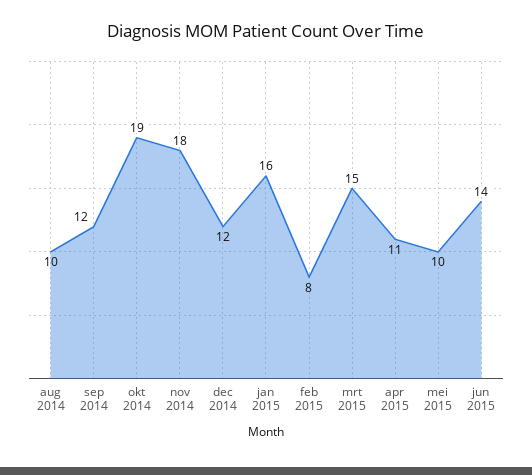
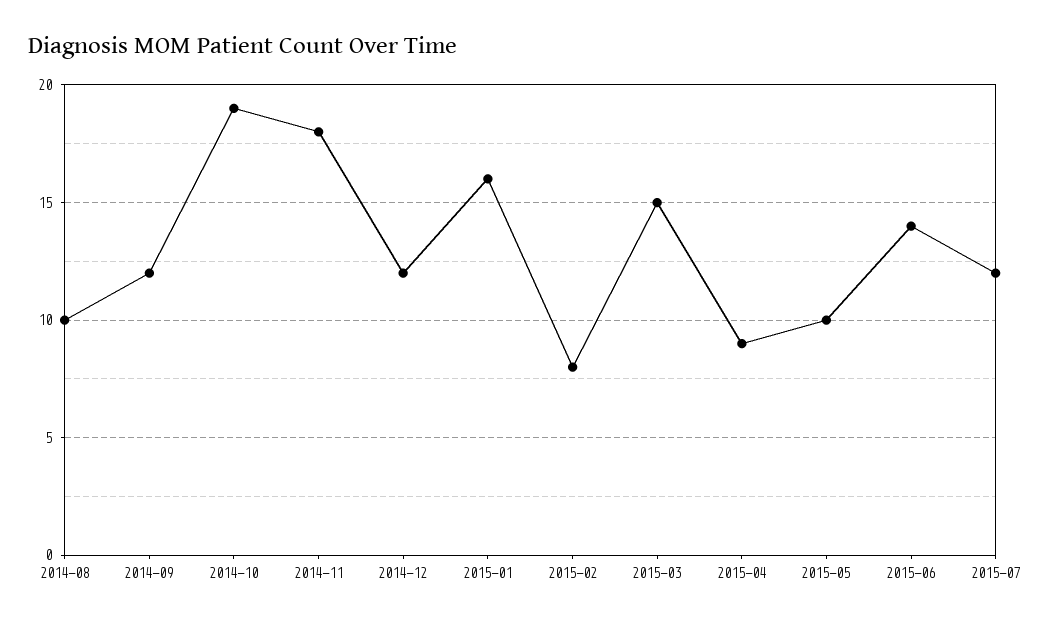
apr 2015: 11 -> 9
2015-07: none -> 12

